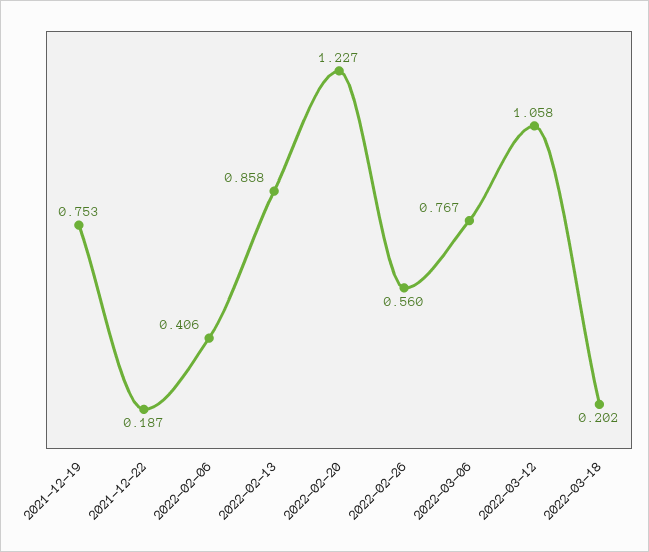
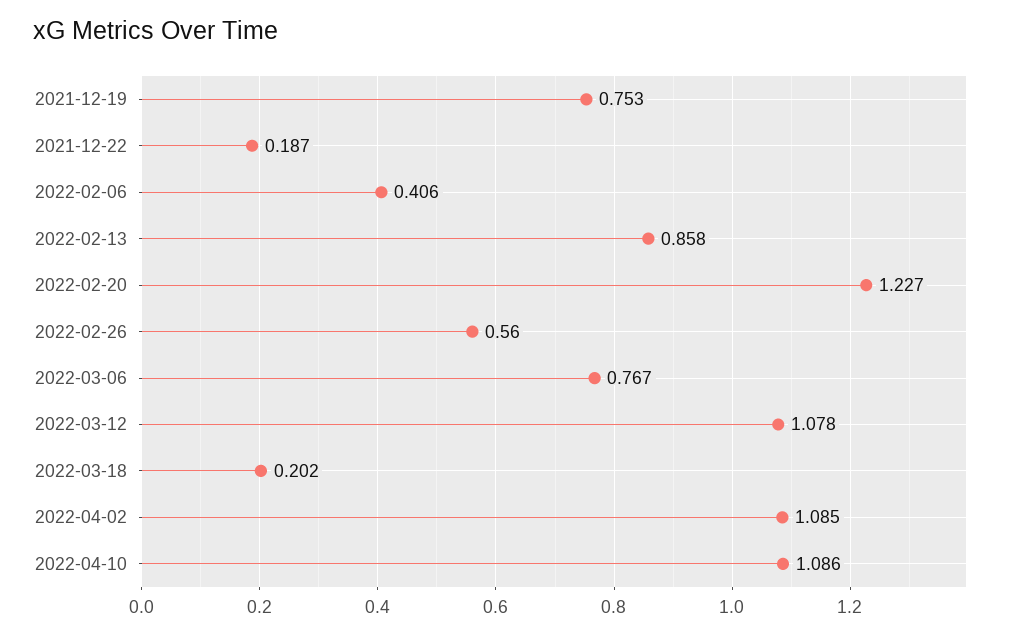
2022-03-12: 1.058 -> 1.078
2022-04-02: none -> 1.085
2022-04-10: none -> 1.086

